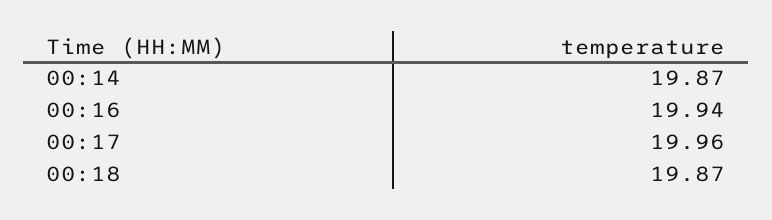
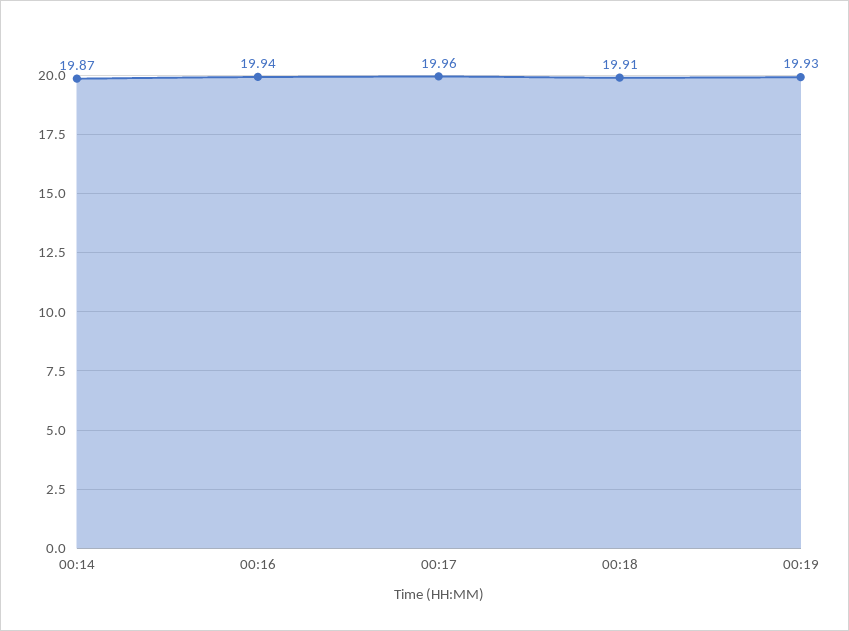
00:18: 19.87 -> 19.91
00:19: none -> 19.93

